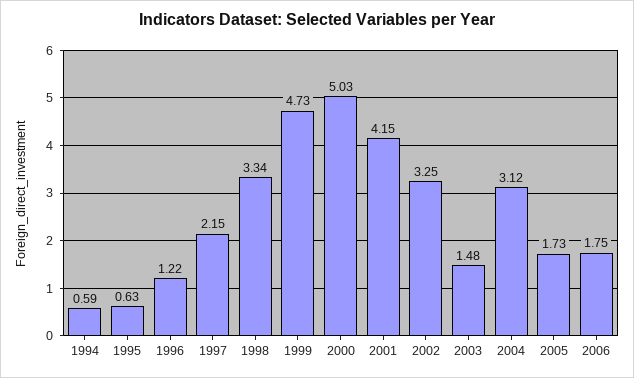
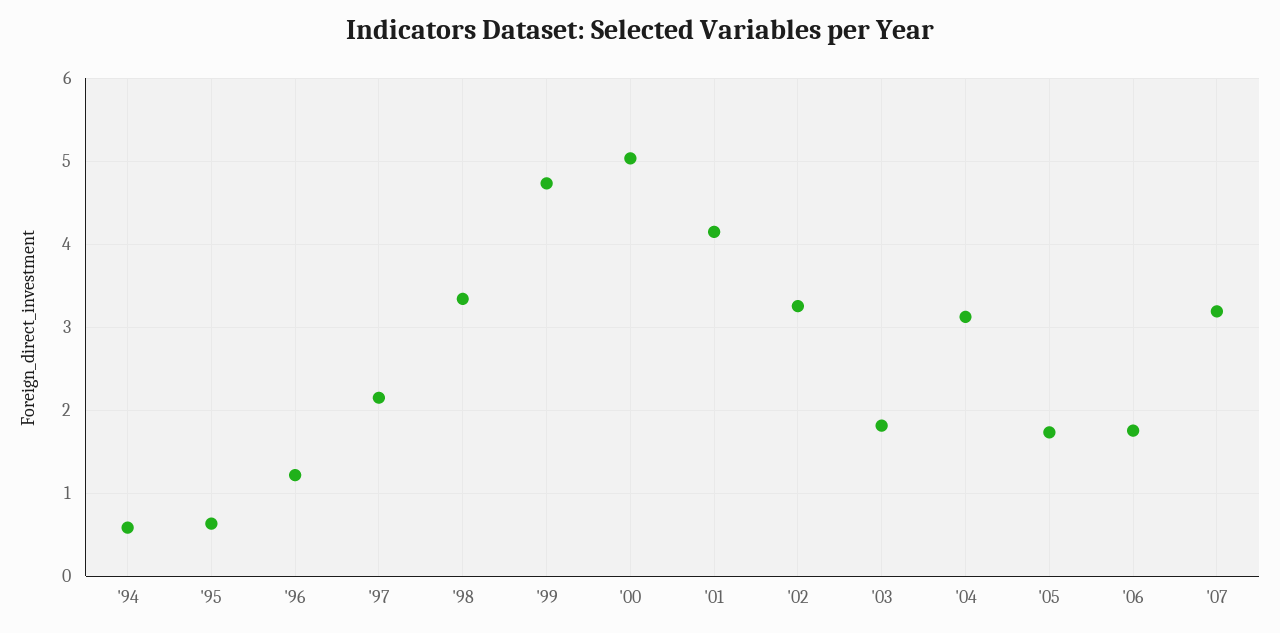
2003: 1.48 -> 1.8
'07: none -> 3.2

